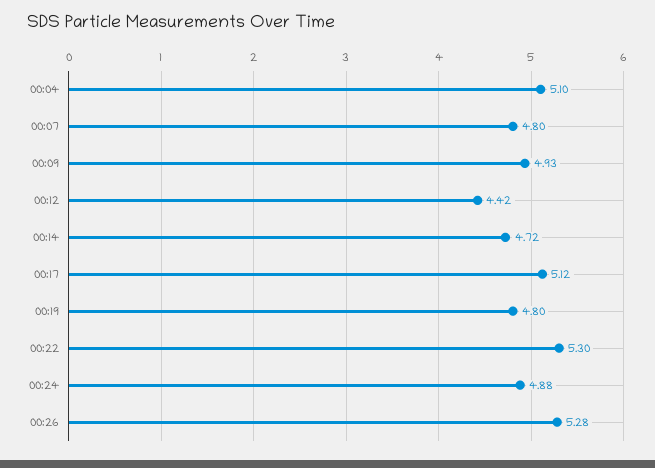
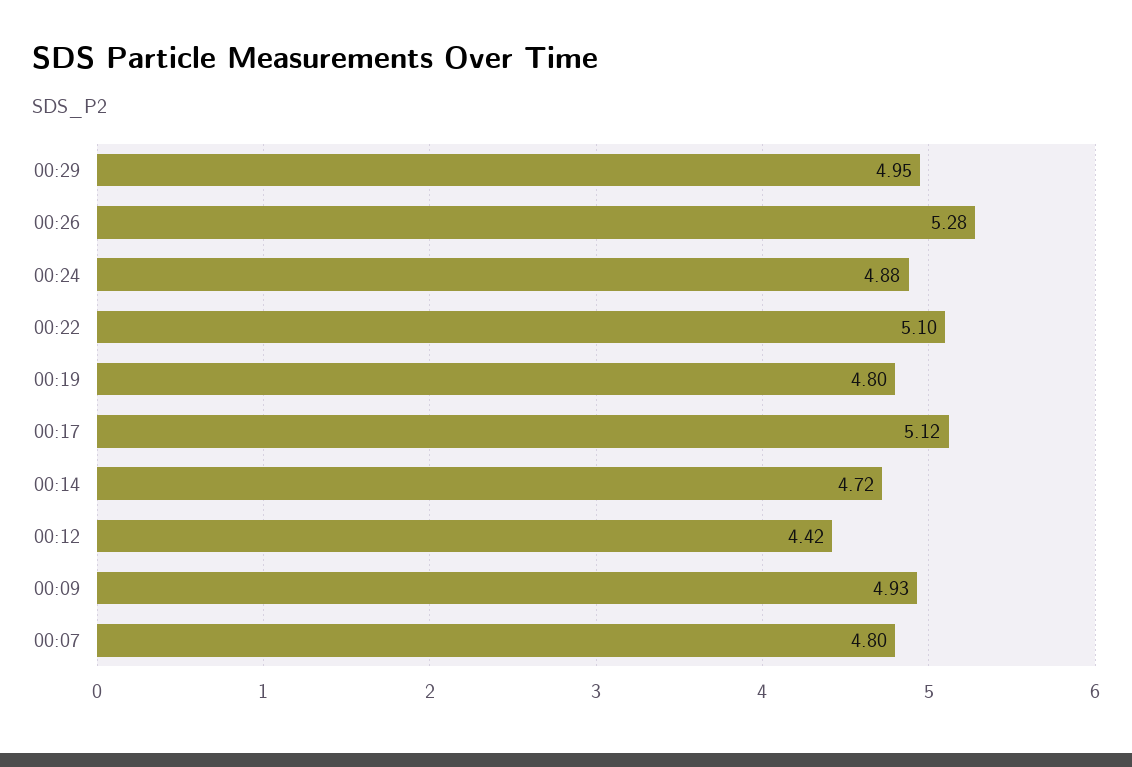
00:04: 5.1 -> none
00:22: 5.3 -> 5.1
00:29: none -> 4.95

